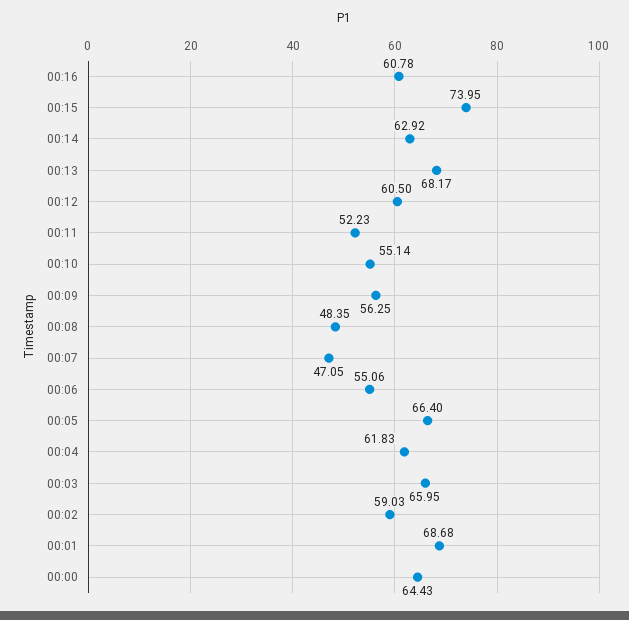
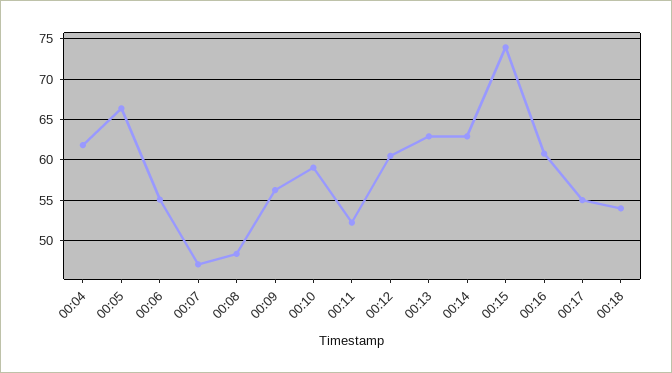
00:13: 68.17 -> 63
00:10: 55.14 -> 59
00:03: 65.95 -> none
00:02: 59.03 -> none
00:01: 68.68 -> none
00:00: 64.43 -> none
00:17: none -> 55
00:18: none -> 54

